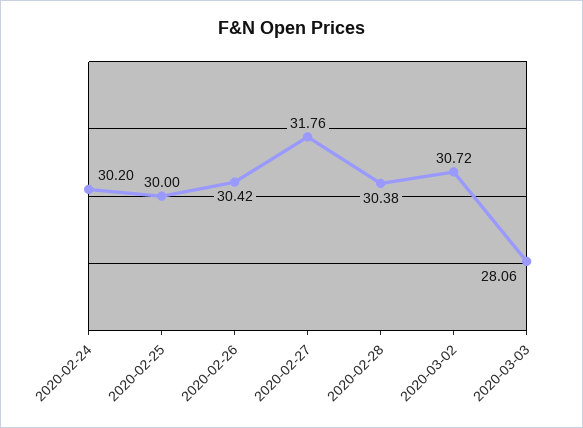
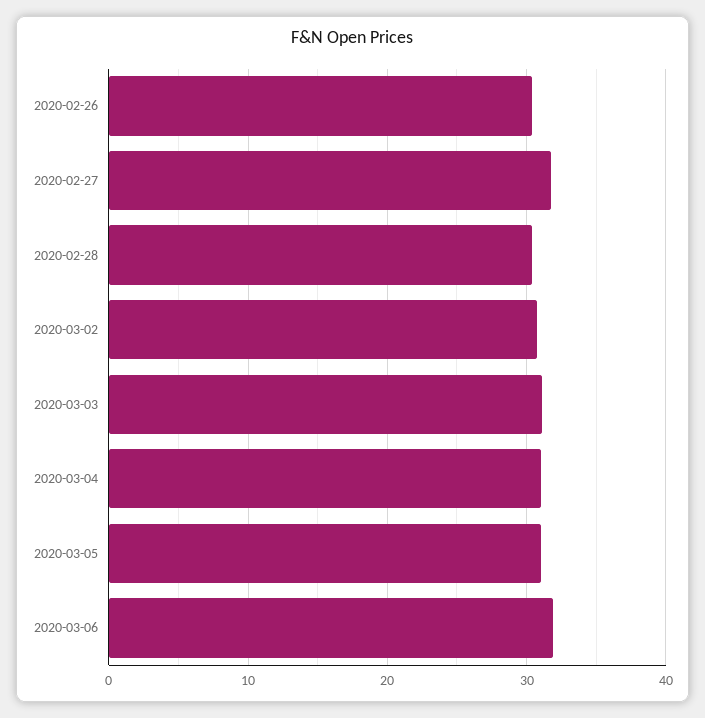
2020-02-24: 30.2 -> none
2020-02-25: 30 -> none
2020-03-03: 28.06 -> 31
2020-03-04: none -> 31
2020-03-05: none -> 31
2020-03-06: none -> 32

